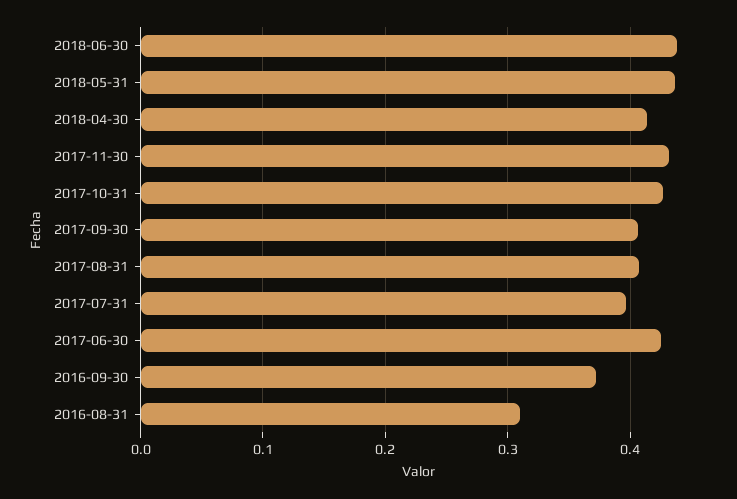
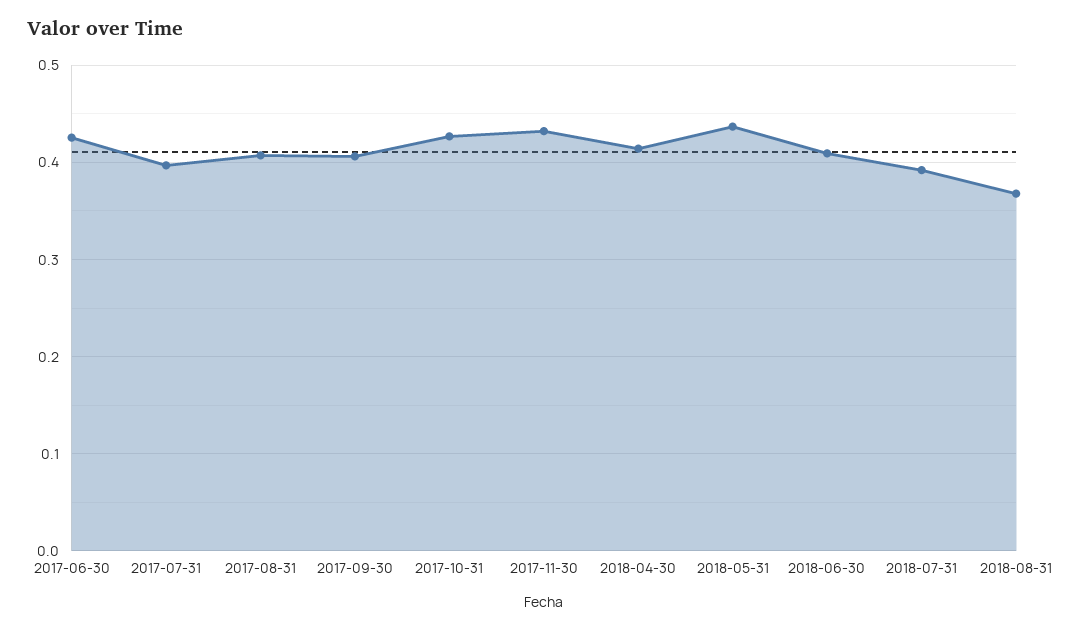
2018-06-30: 0.44 -> 0.41
2016-09-30: 0.37 -> none
2016-08-31: 0.31 -> none
2018-07-31: none -> 0.39
2018-08-31: none -> 0.37

